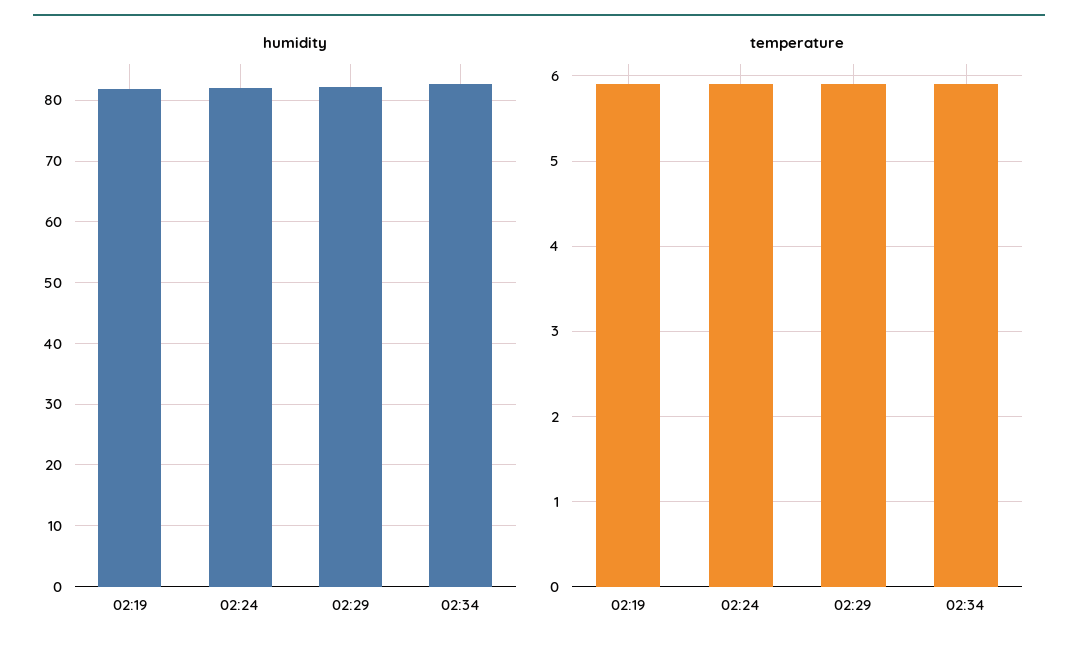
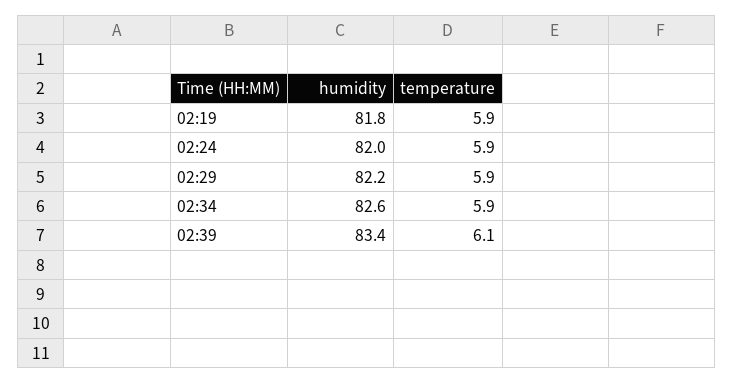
humidity, 02:39: none -> 83.4
temperature, 02:39: none -> 6.1

